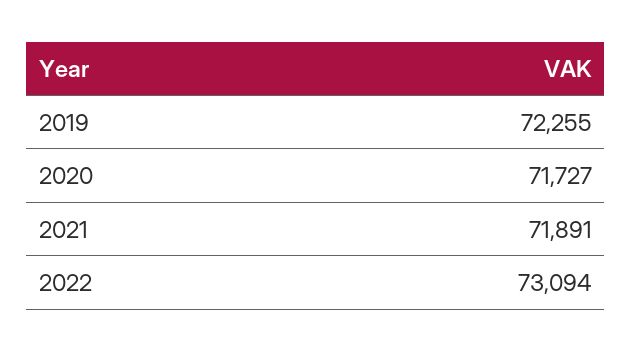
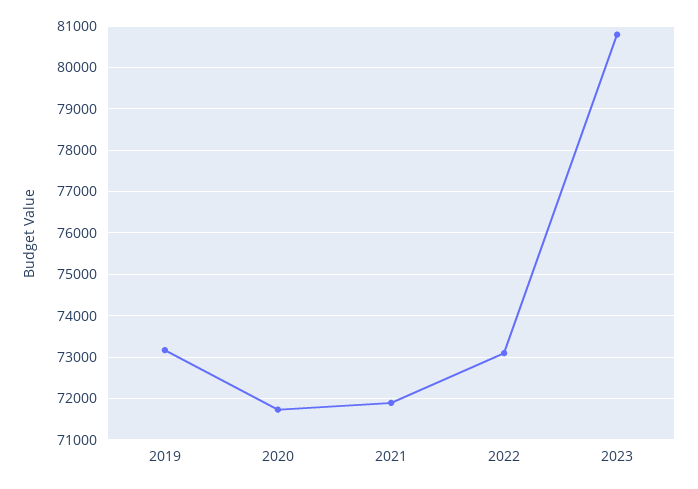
2019: 72255 -> 73200
2023: none -> 80800

